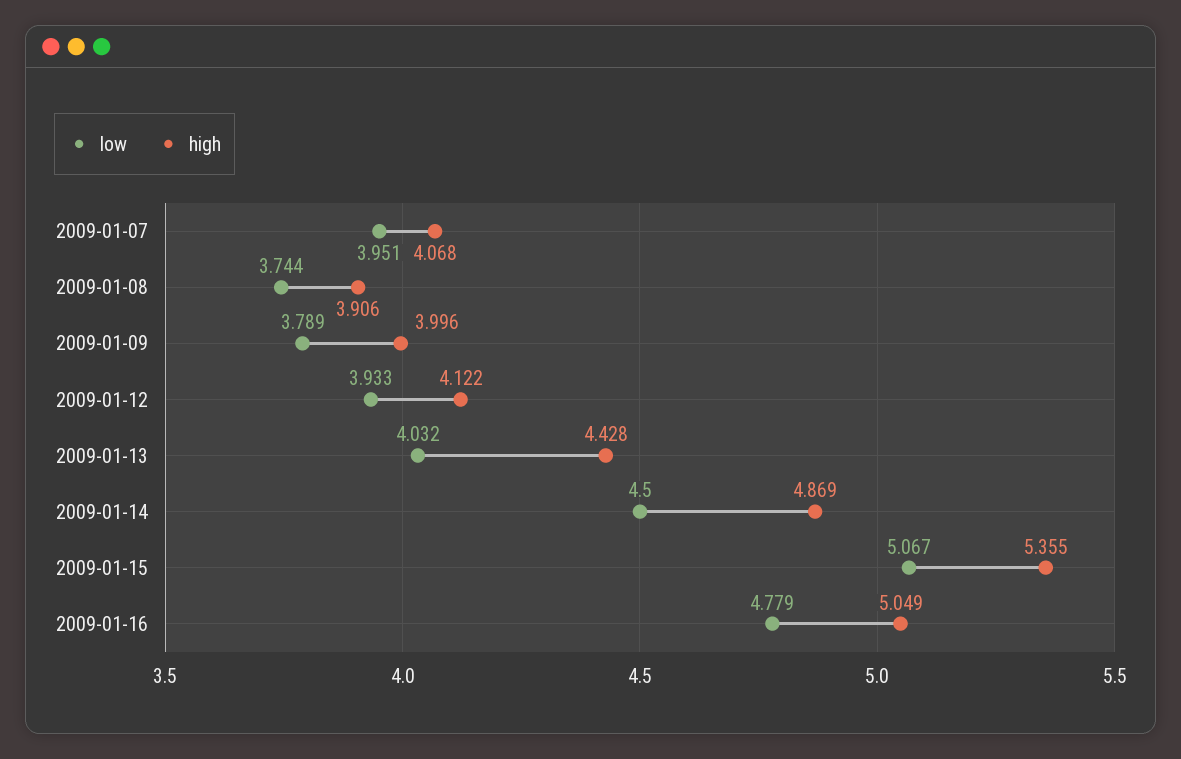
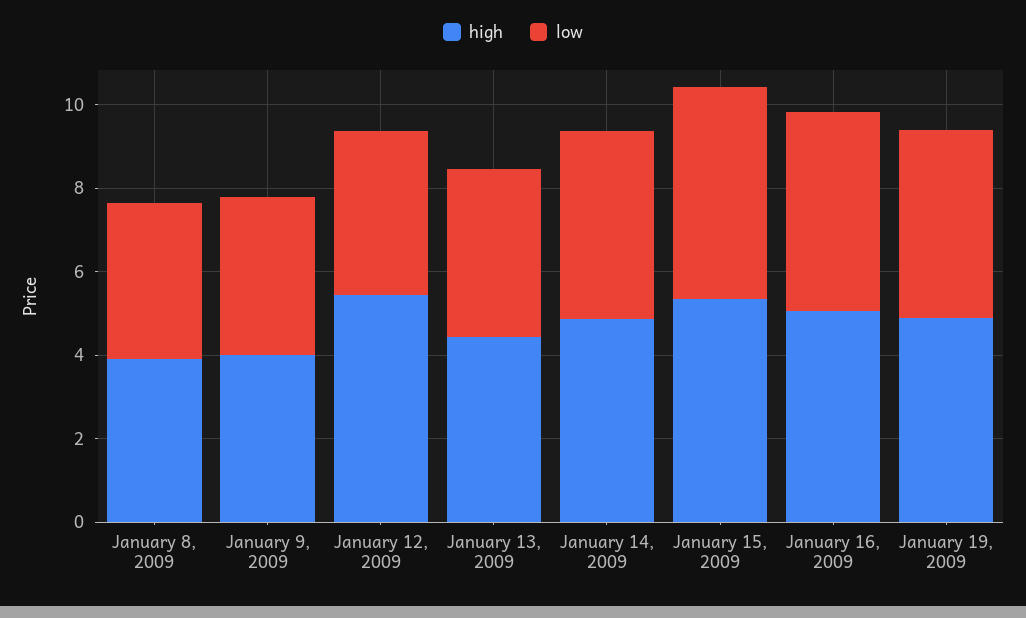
low, 2009-01-07: 3.951 -> none
high, 2009-01-07: 4.068 -> none
high, 2009-01-12: 4.122 -> 5.5
high, January 19, 2009: none -> 5
low, January 19, 2009: none -> 4.5

